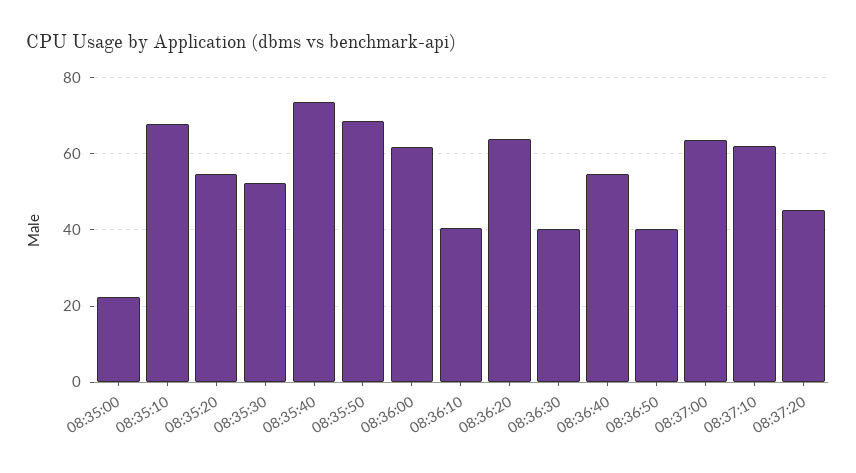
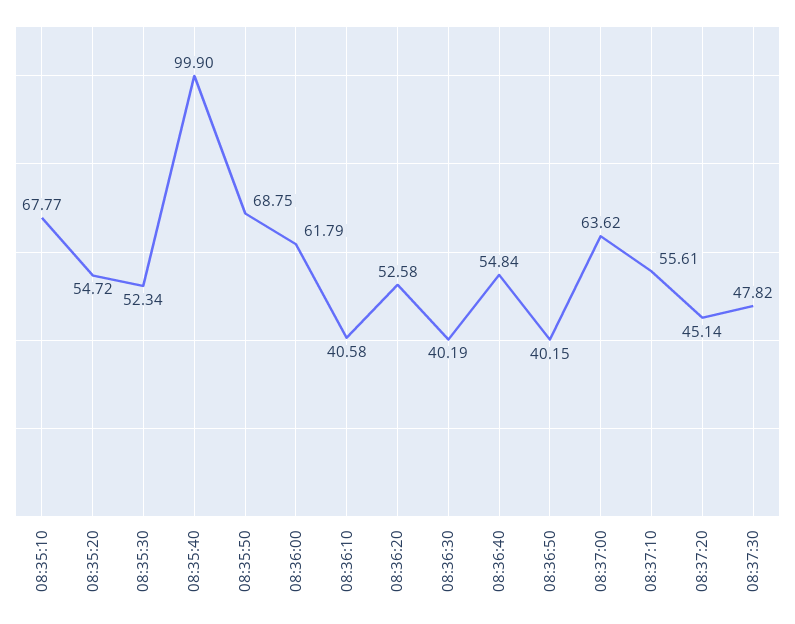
08:35:00: 22 -> none
08:35:40: 74 -> 99.9
08:36:20: 64 -> 52.58
08:37:10: 62 -> 55.61
08:37:30: none -> 47.82

